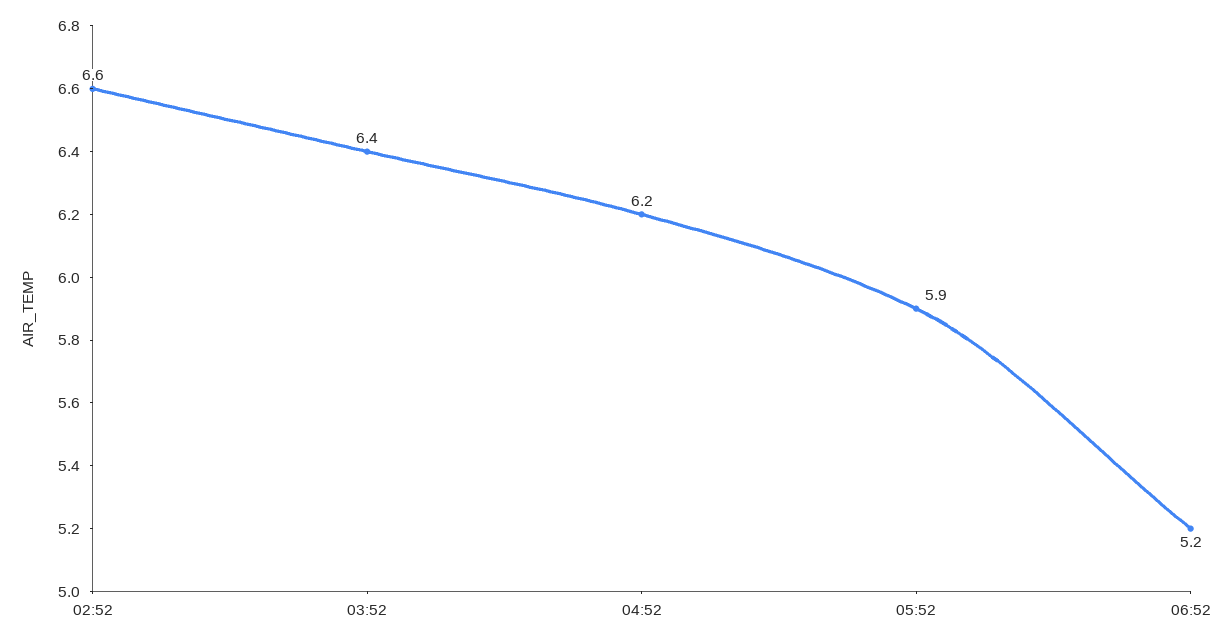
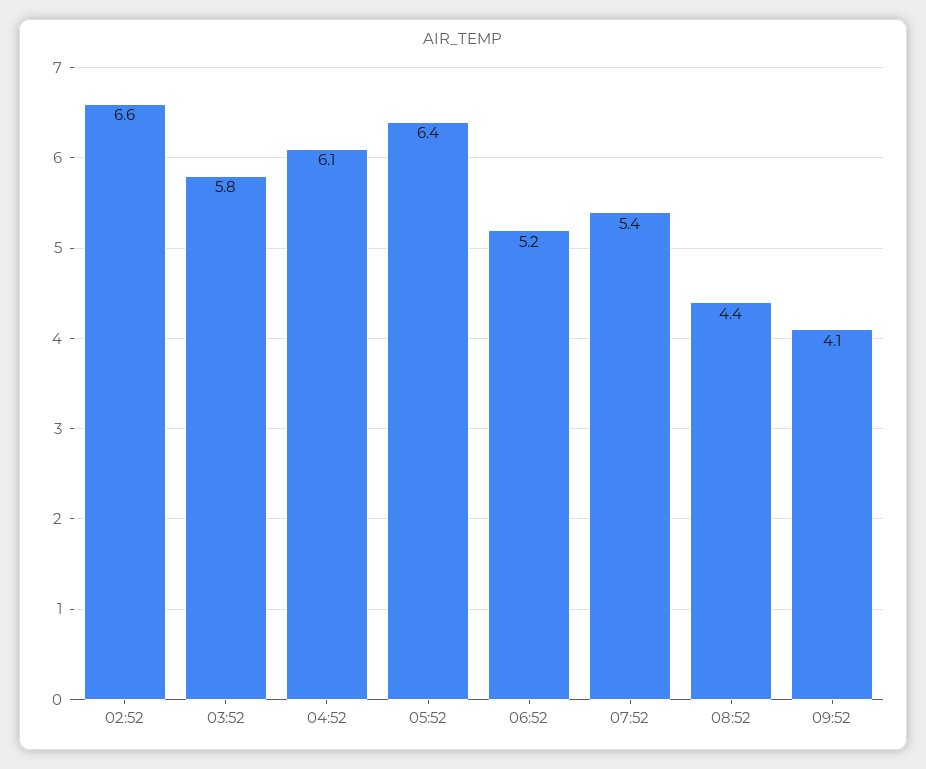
03:52: 6.4 -> 5.8
04:52: 6.2 -> 6.1
05:52: 5.9 -> 6.4
07:52: none -> 5.4
08:52: none -> 4.4
09:52: none -> 4.1

